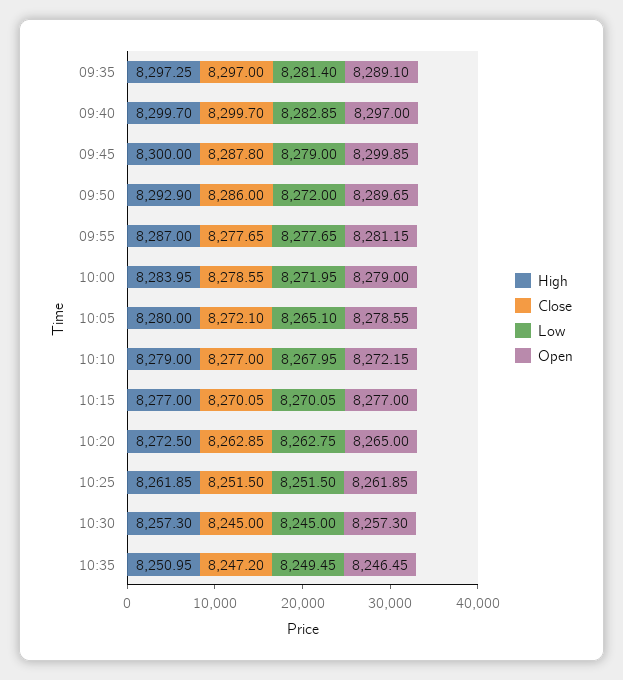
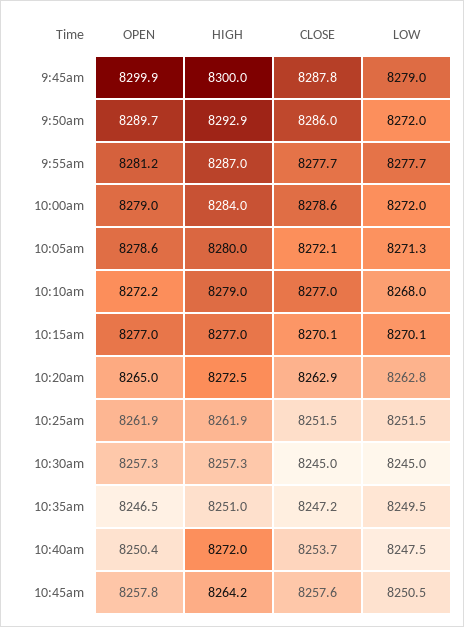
High, 09:35: 8297.25 -> none
Close, 09:35: 8297 -> none
Low, 09:35: 8281.4 -> none
Open, 09:35: 8289.1 -> none
High, 09:40: 8299.7 -> none
Close, 09:40: 8299.7 -> none
Low, 09:40: 8282.85 -> none
Open, 09:40: 8297 -> none
Low, 10:05: 8265.1 -> 8271.3
Open, 10:40am: none -> 8250.4
High, 10:40am: none -> 8272
Close, 10:40am: none -> 8253.7
Low, 10:40am: none -> 8247.5
Open, 10:45am: none -> 8257.8
High, 10:45am: none -> 8264.2
Close, 10:45am: none -> 8257.6
Low, 10:45am: none -> 8250.5

